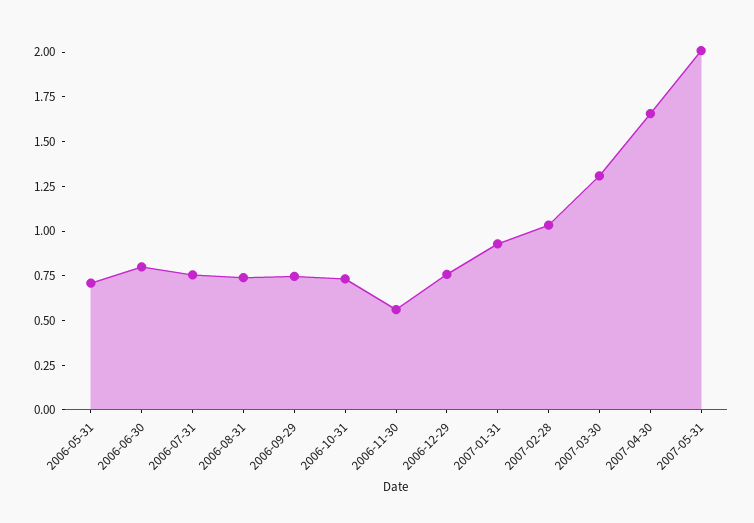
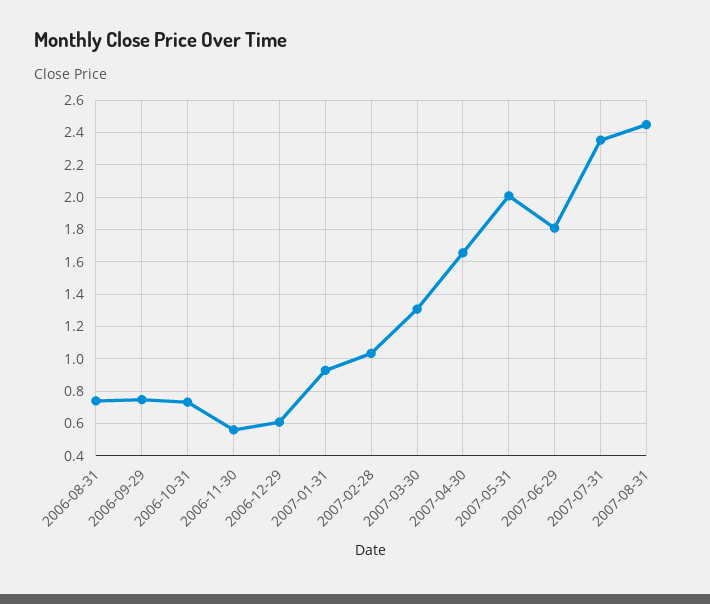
2006-05-31: 0.7 -> none
2006-06-30: 0.8 -> none
2006-07-31: 0.75 -> none
2006-12-29: 0.75 -> 0.6
2007-06-29: none -> 1.8
2007-07-31: none -> 2.35
2007-08-31: none -> 2.45

